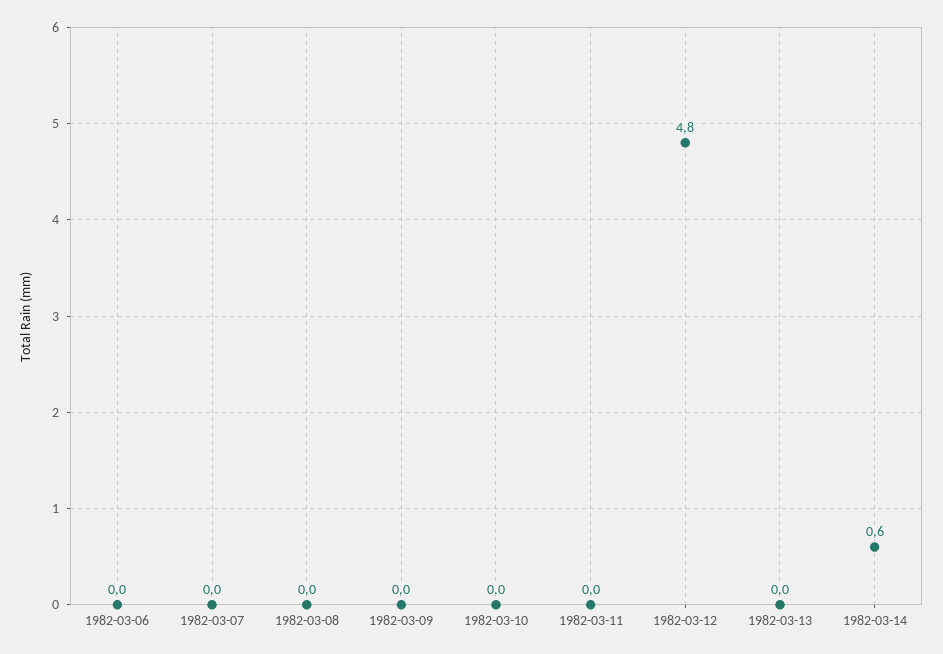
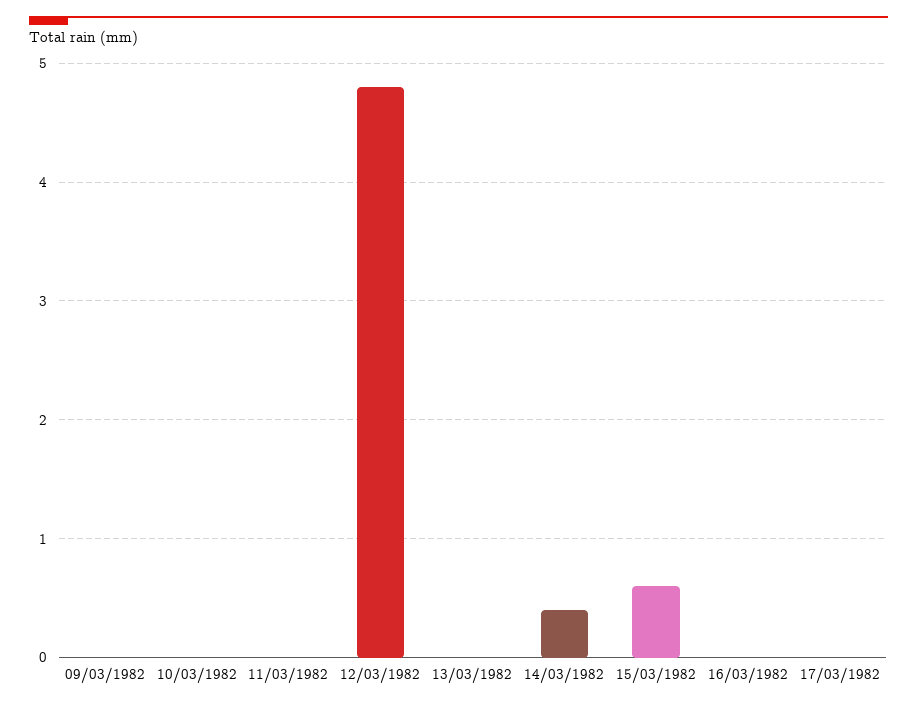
1982-03-06: 0 -> none
1982-03-07: 0 -> none
1982-03-08: 0 -> none
1982-03-14: 0.6 -> 0.4
15/03/1982: none -> 0.6
16/03/1982: none -> 0
17/03/1982: none -> 0

